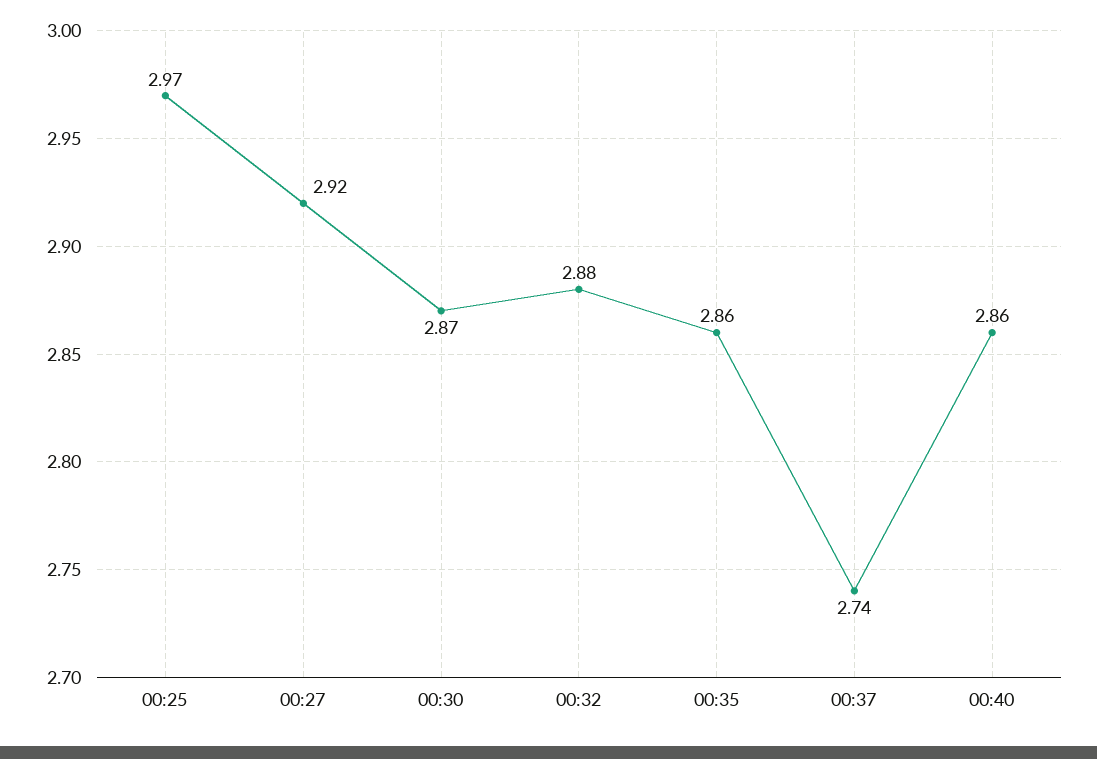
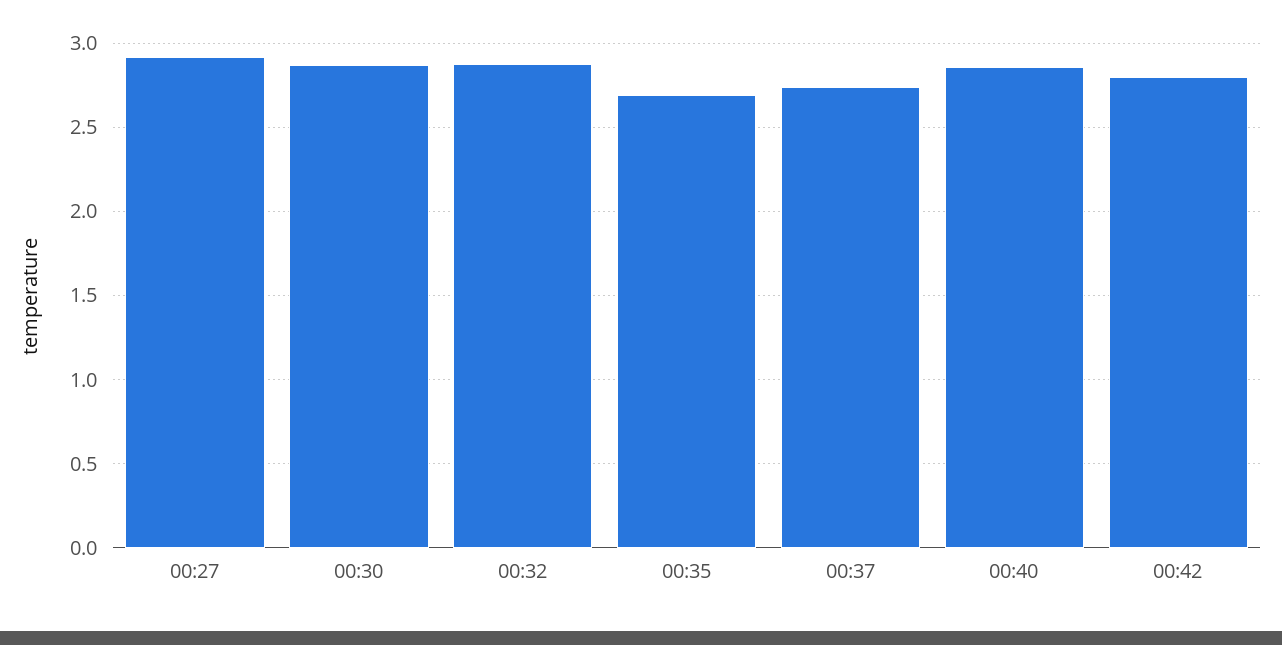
00:25: 2.97 -> none
00:35: 2.86 -> 2.7
00:42: none -> 2.8

